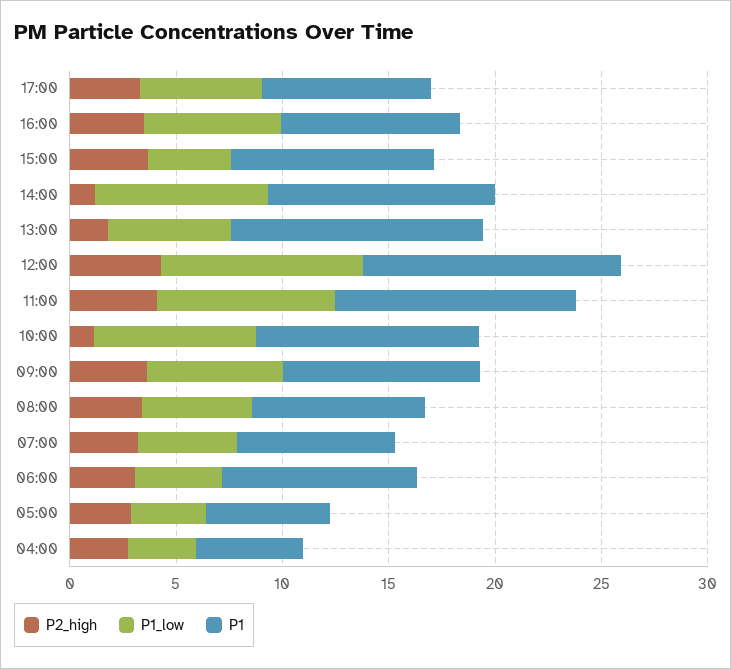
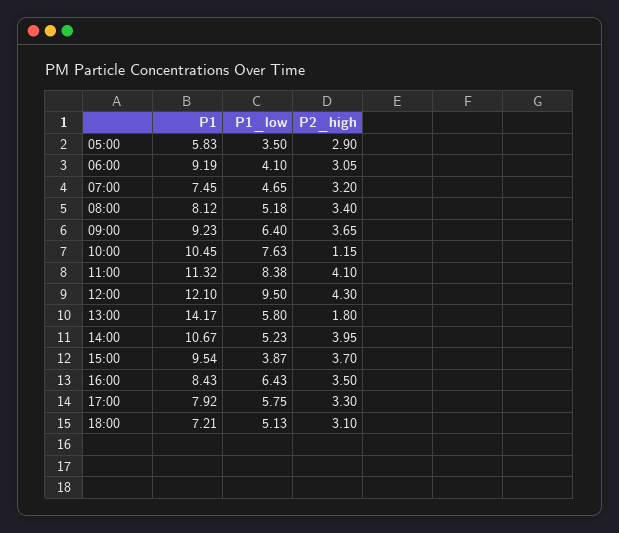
P2_high, 14:00: 1 -> 3.95
P1_low, 14:00: 8 -> 5.23
P1, 13:00: 12 -> 14.17
P2_high, 04:00: 3 -> none
P1_low, 04:00: 3 -> none
P1, 04:00: 5 -> none
P1, 18:00: none -> 7.21
P1_low, 18:00: none -> 5.13
P2_high, 18:00: none -> 3.1

